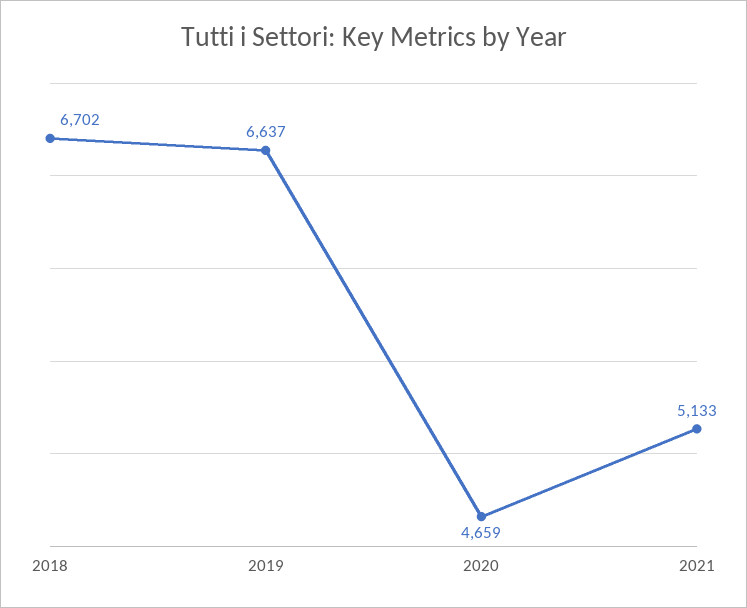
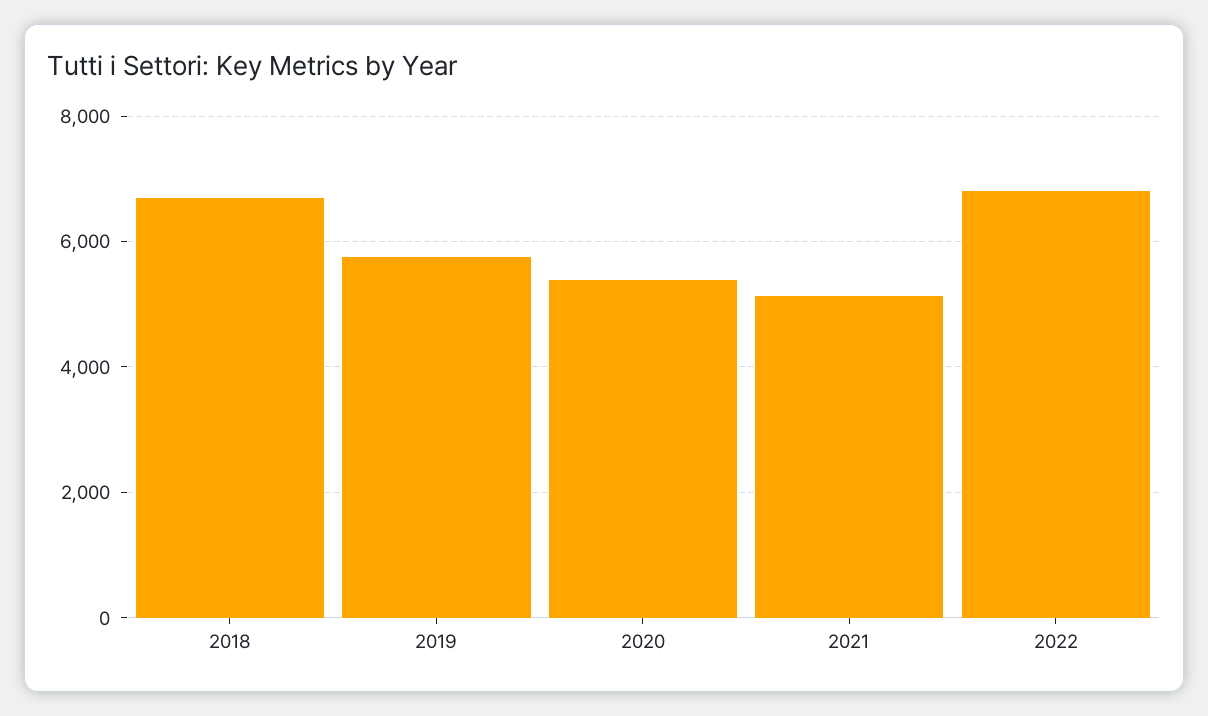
2019: 6637 -> 5800
2020: 4659 -> 5400
2022: none -> 6800

